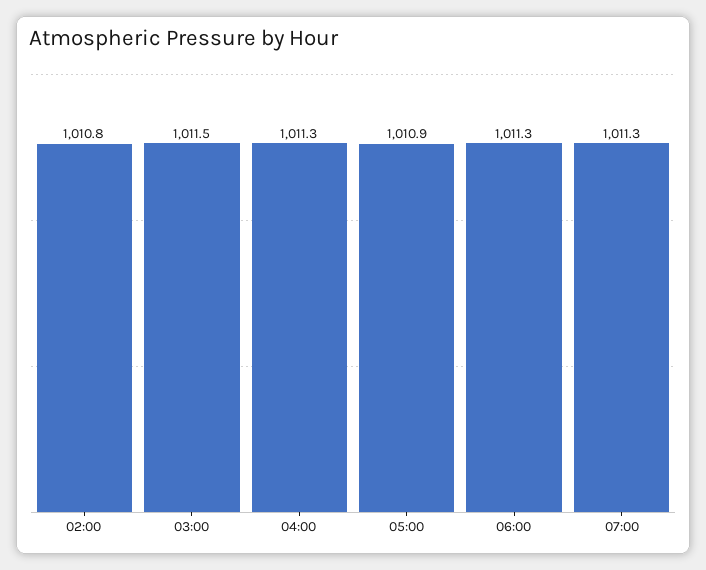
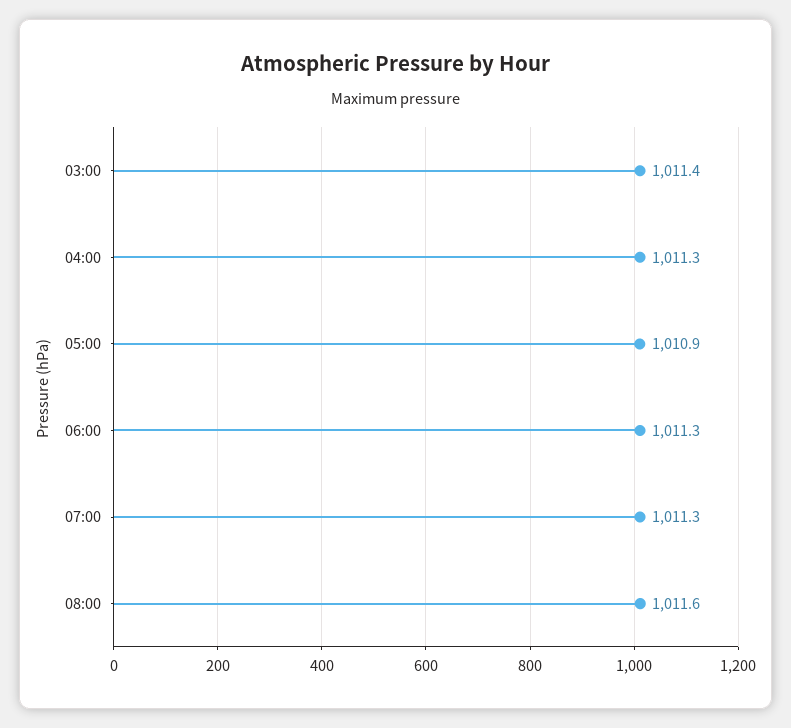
02:00: 1010.8 -> none
03:00: 1011.5 -> 1011.4
08:00: none -> 1011.6

